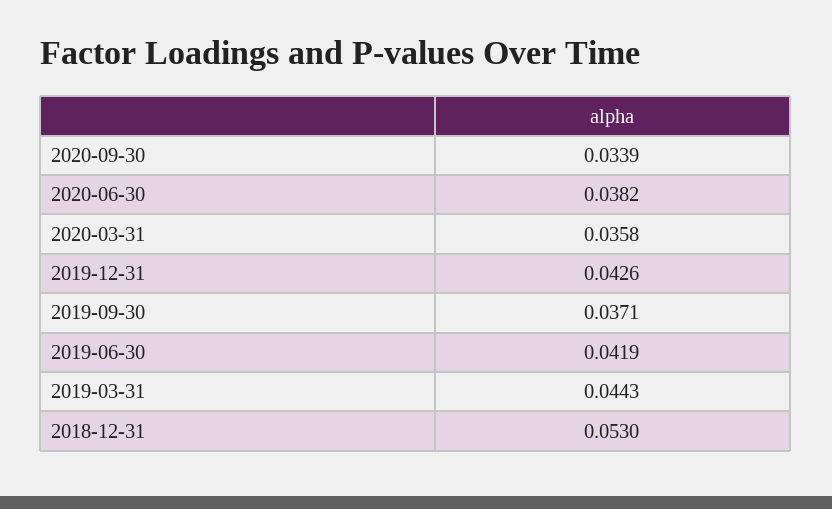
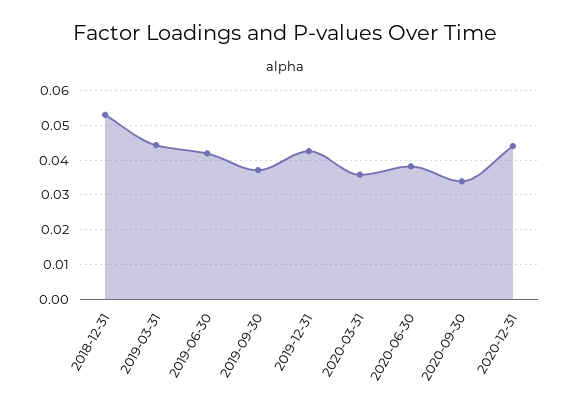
2020-12-31: none -> 0.044

